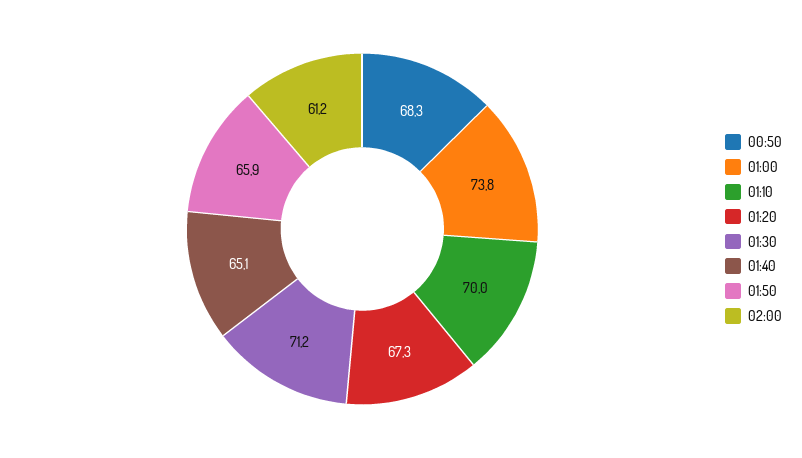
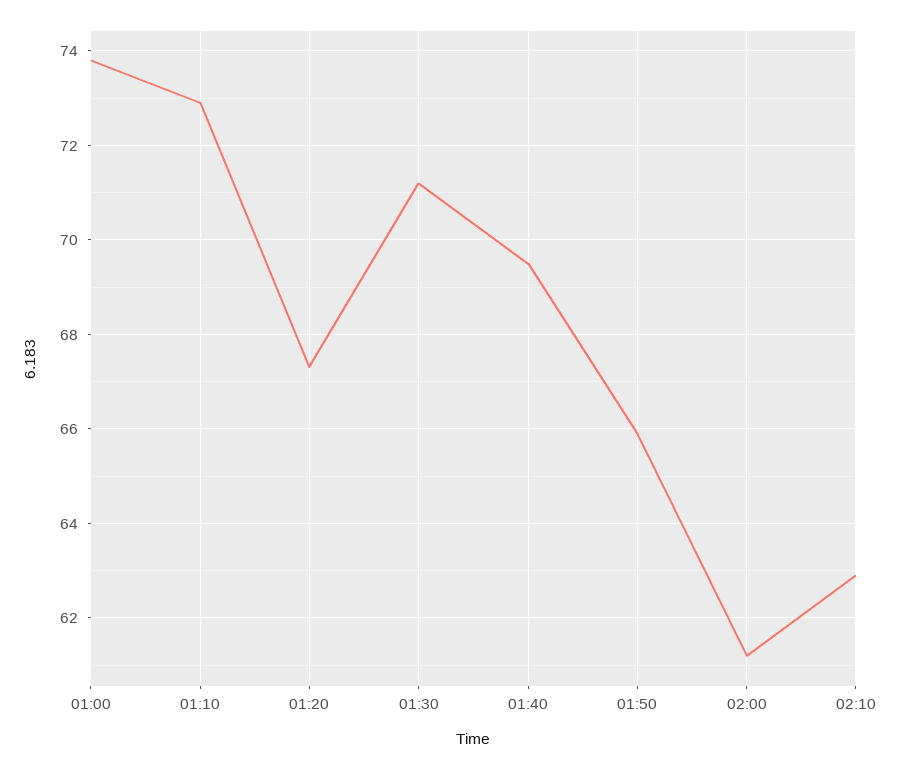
00:50: 68.3 -> none
01:10: 70 -> 73
01:40: 65.1 -> 69.5
02:10: none -> 63

